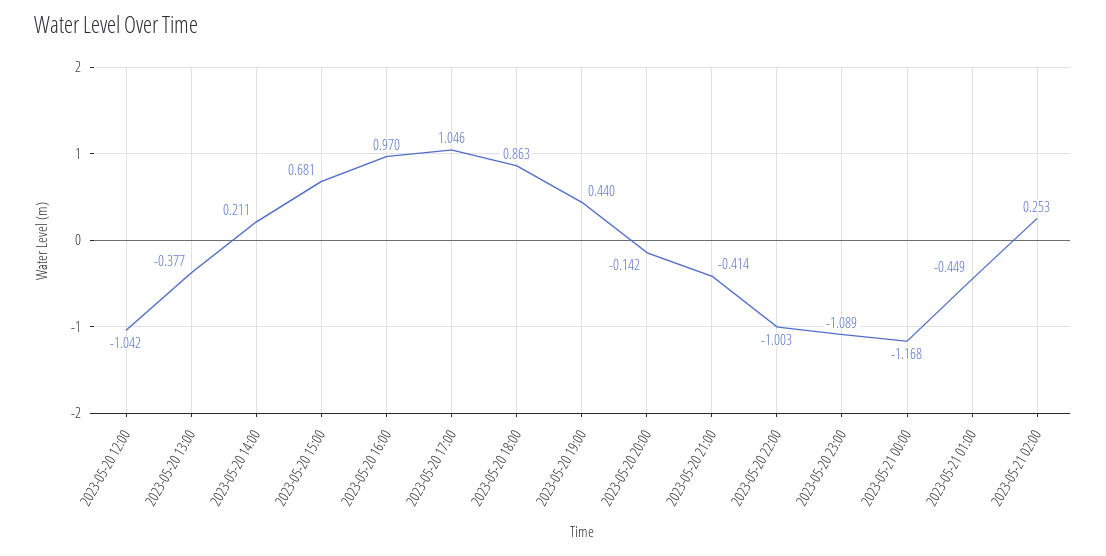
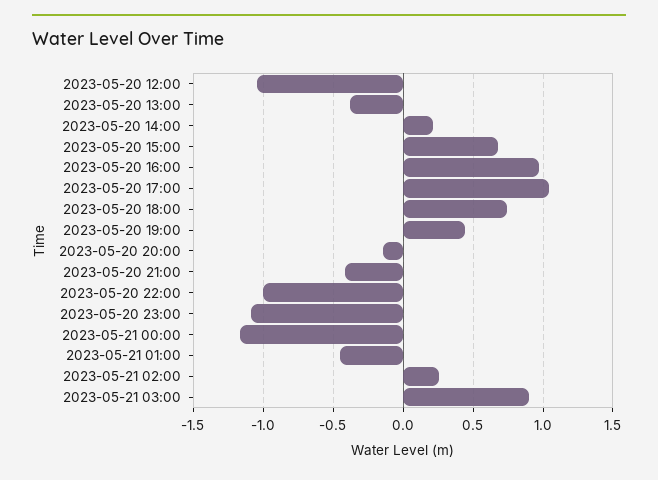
2023-05-20 18:00: 0.863 -> 0.75
2023-05-21 03:00: none -> 0.9

